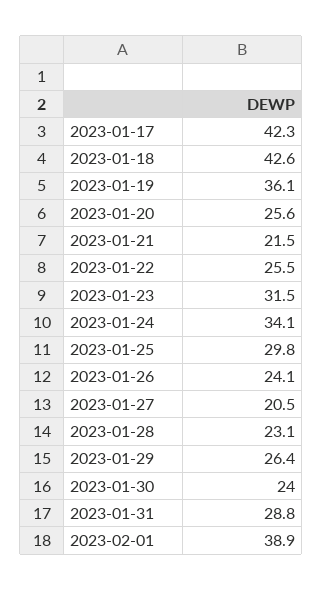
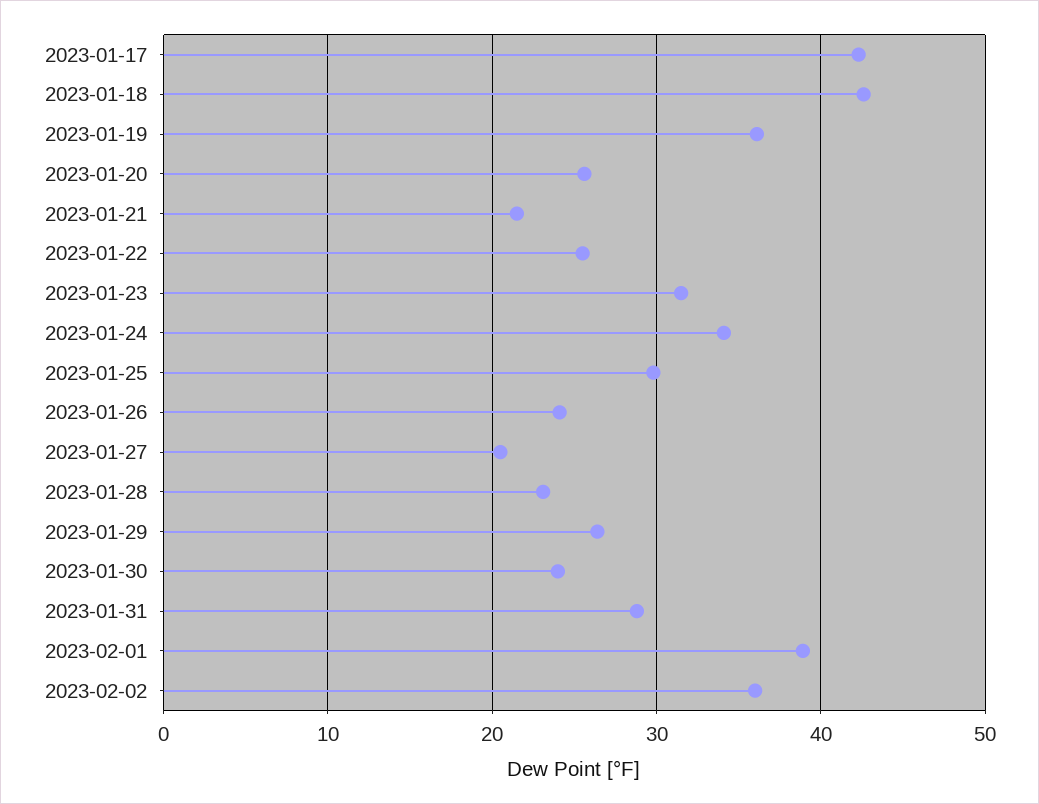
2023-02-02: none -> 36

